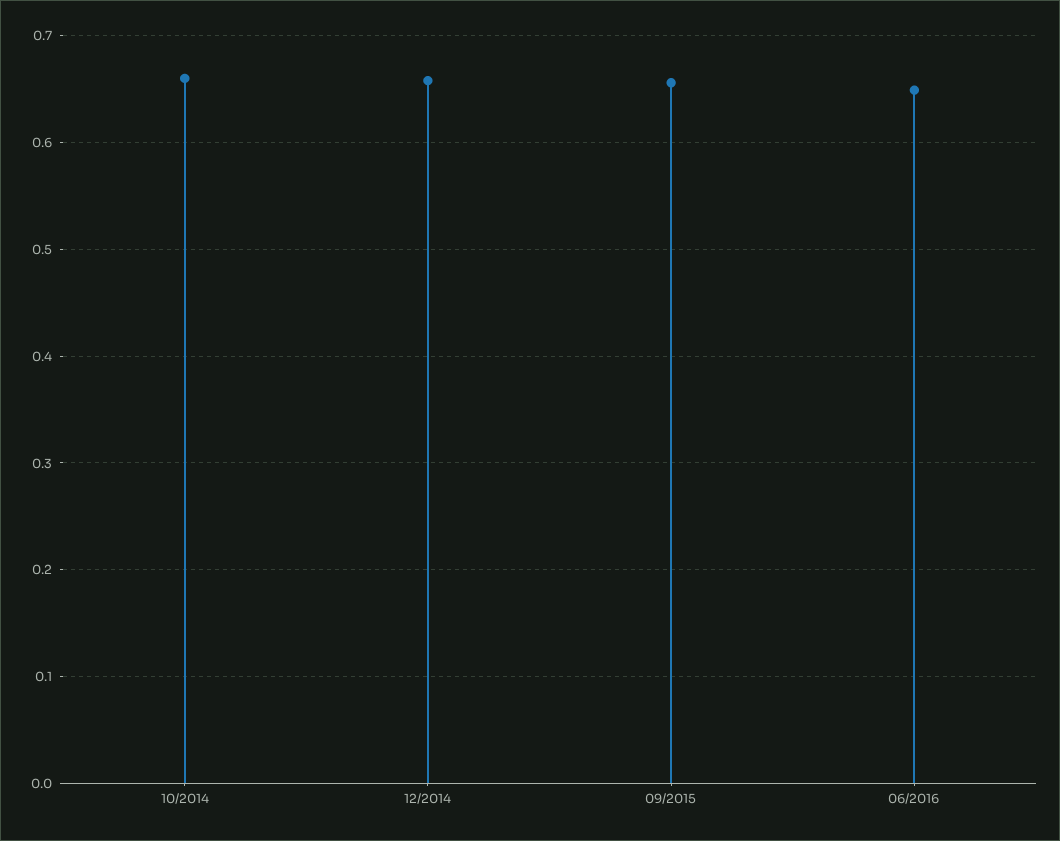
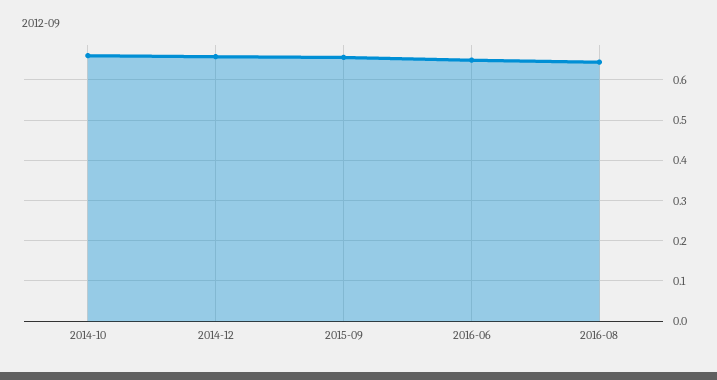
2016-08: none -> 0.64

